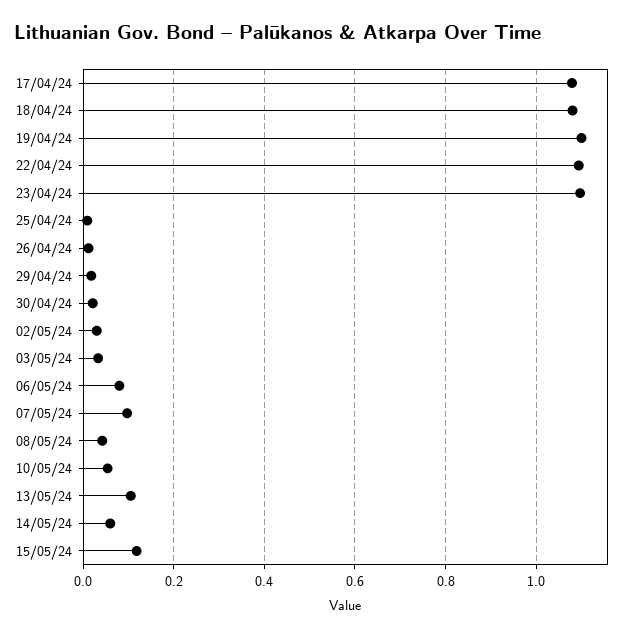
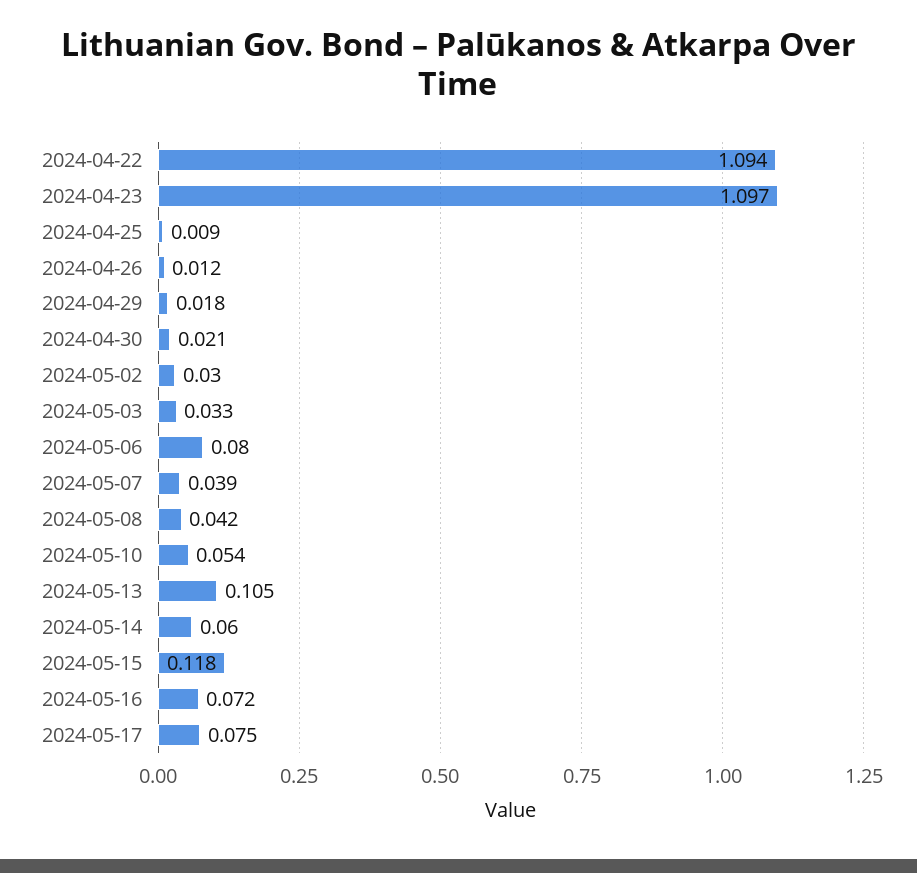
17/04/24: 1.08 -> none
18/04/24: 1.08 -> none
19/04/24: 1.1 -> none
07/05/24: 0.1 -> 0.039
2024-05-16: none -> 0.072
2024-05-17: none -> 0.075

